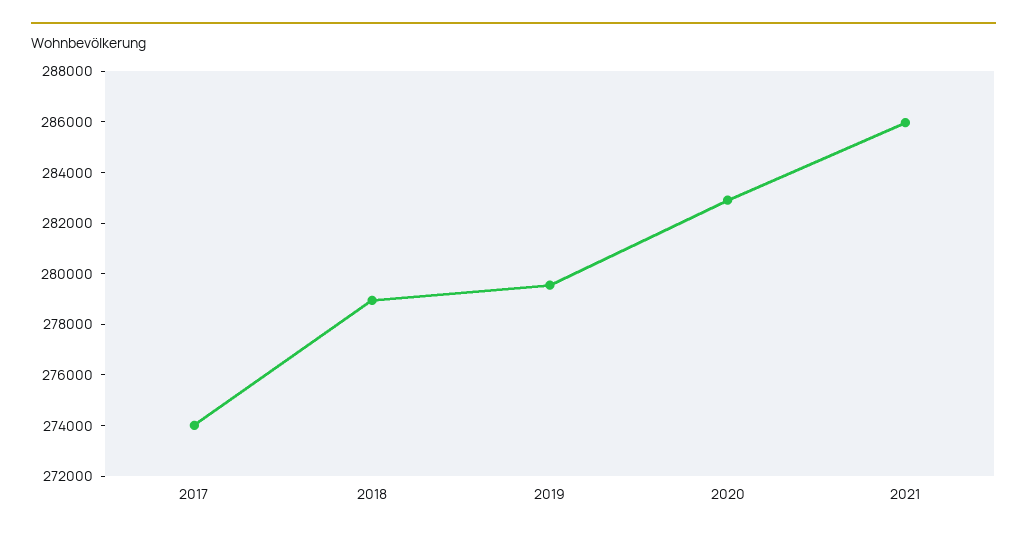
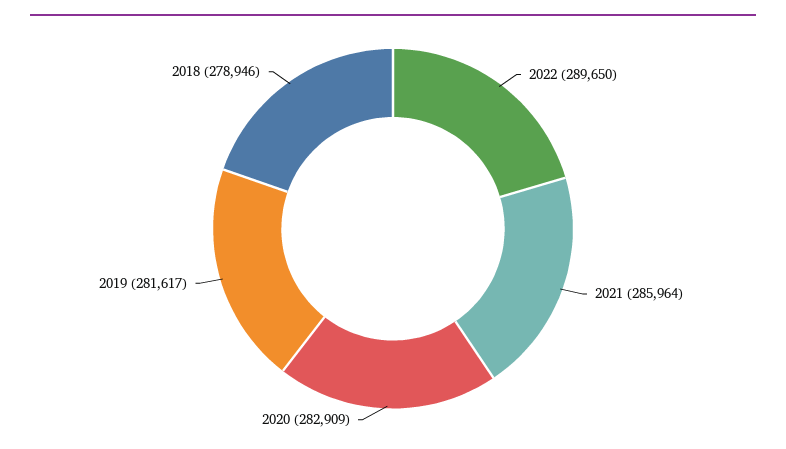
2017: 274000 -> none
2019: 279500 -> 281617
2022: none -> 289650

